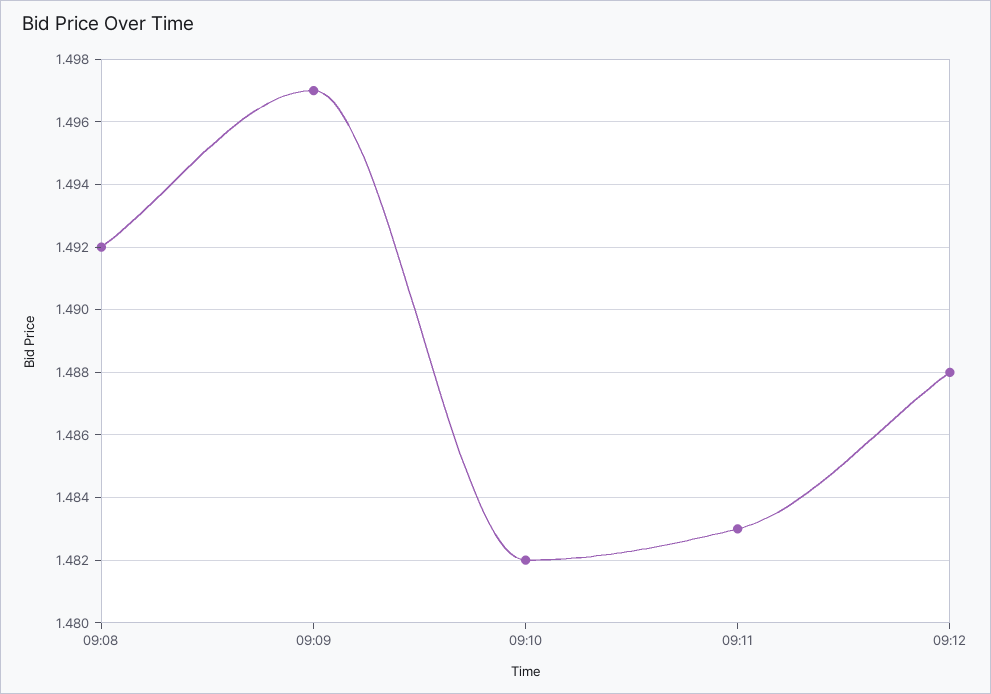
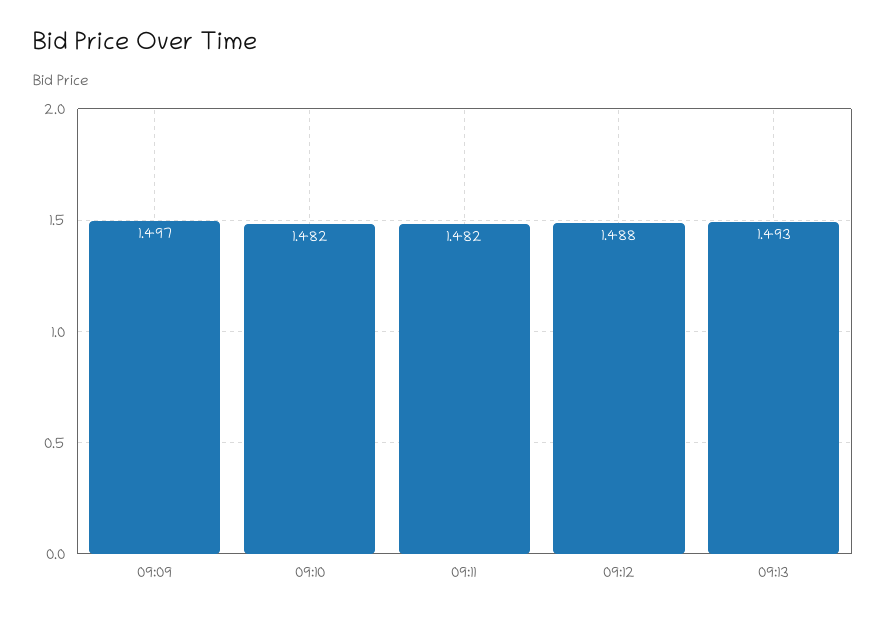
09:08: 1.492 -> none
09:11: 1.483 -> 1.482
09:13: none -> 1.493

